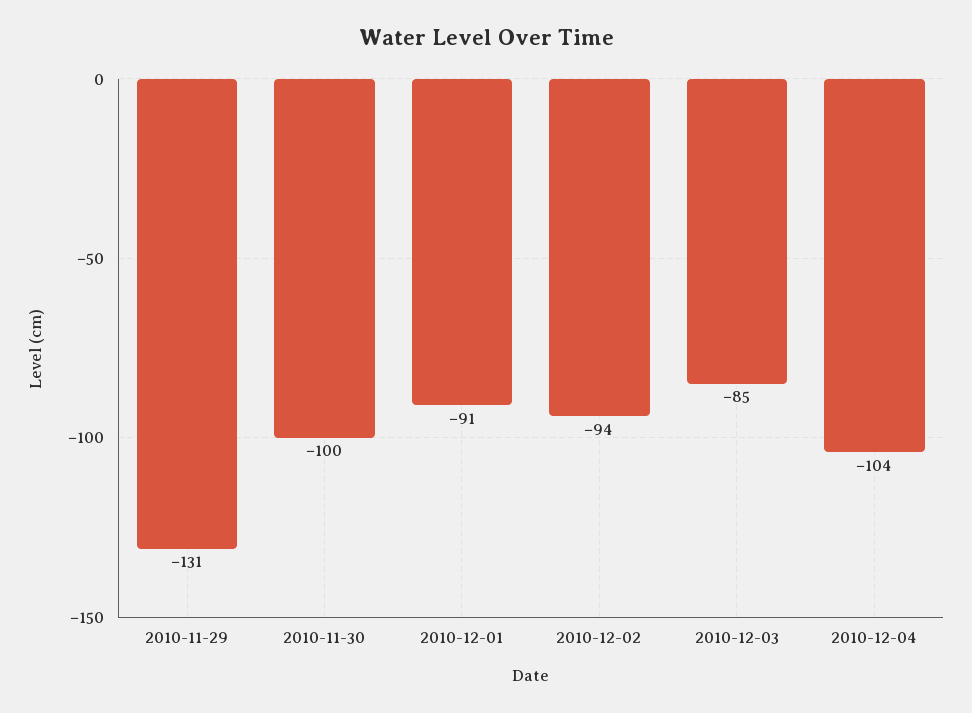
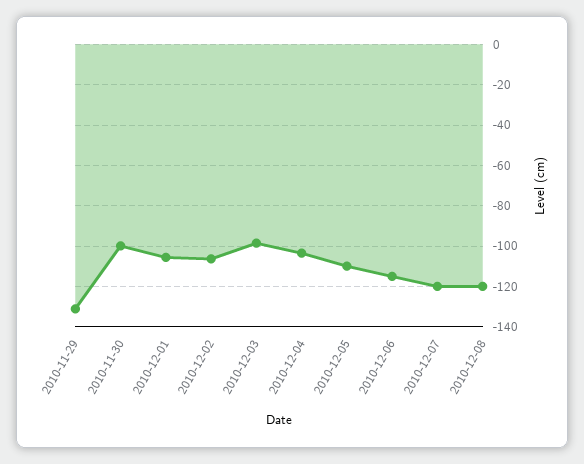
2010-12-01: -91 -> -105
2010-12-02: -94 -> -105
2010-12-03: -85 -> -100
2010-12-05: none -> -110
2010-12-06: none -> -115
2010-12-07: none -> -120
2010-12-08: none -> -120

